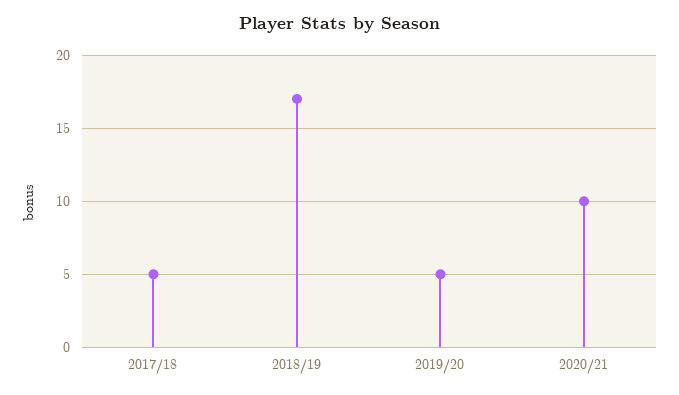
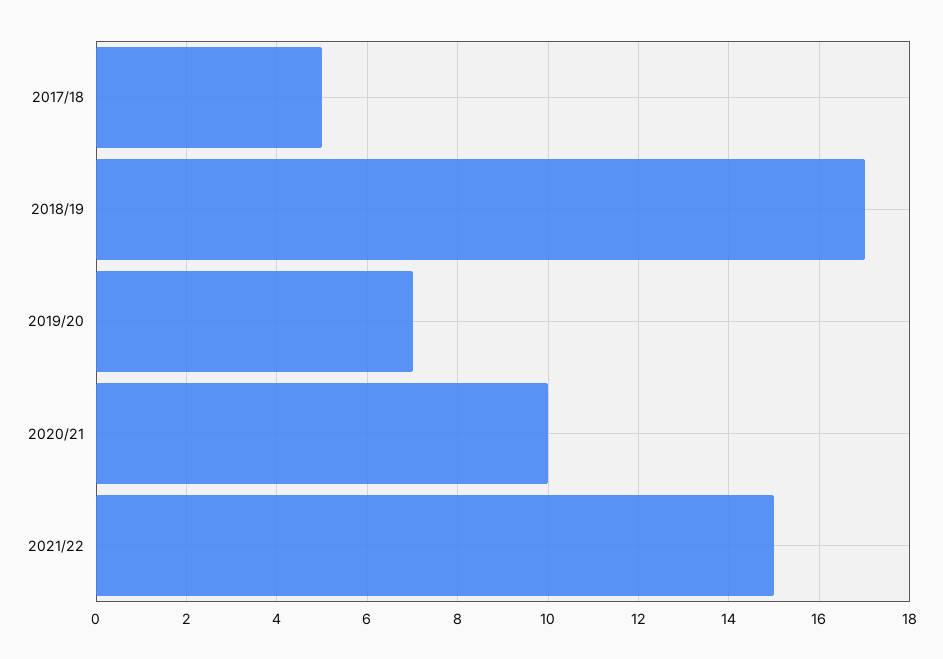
2019/20: 5 -> 7
2021/22: none -> 15

